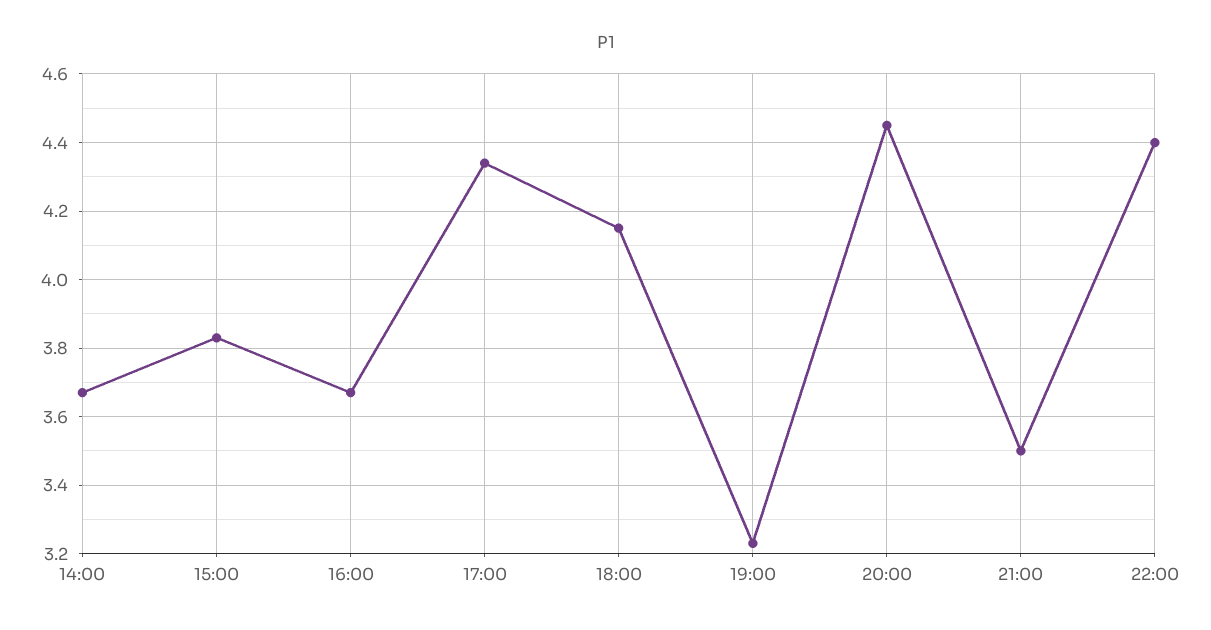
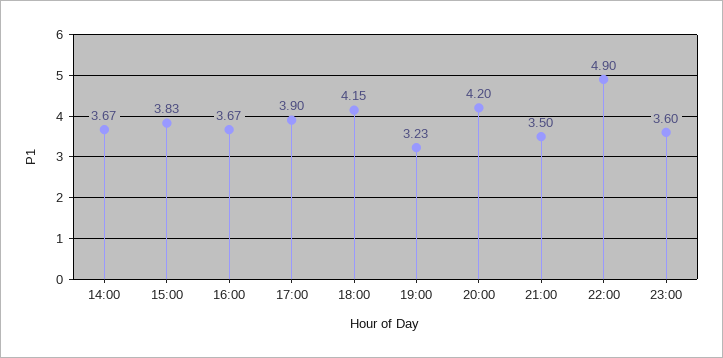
17:00: 4.35 -> 3.9
20:00: 4.45 -> 4.2
22:00: 4.4 -> 4.9
23:00: none -> 3.6

